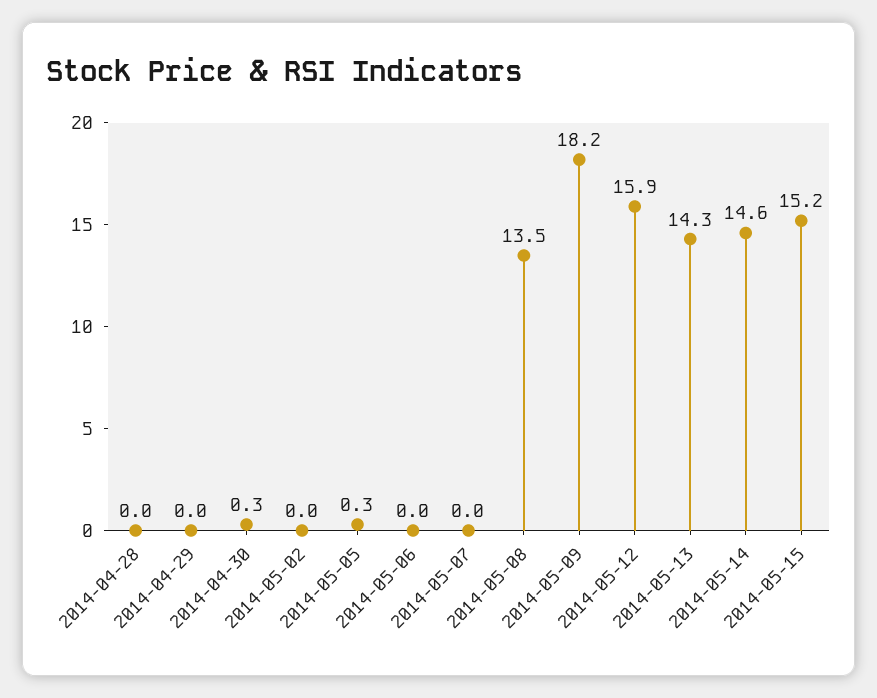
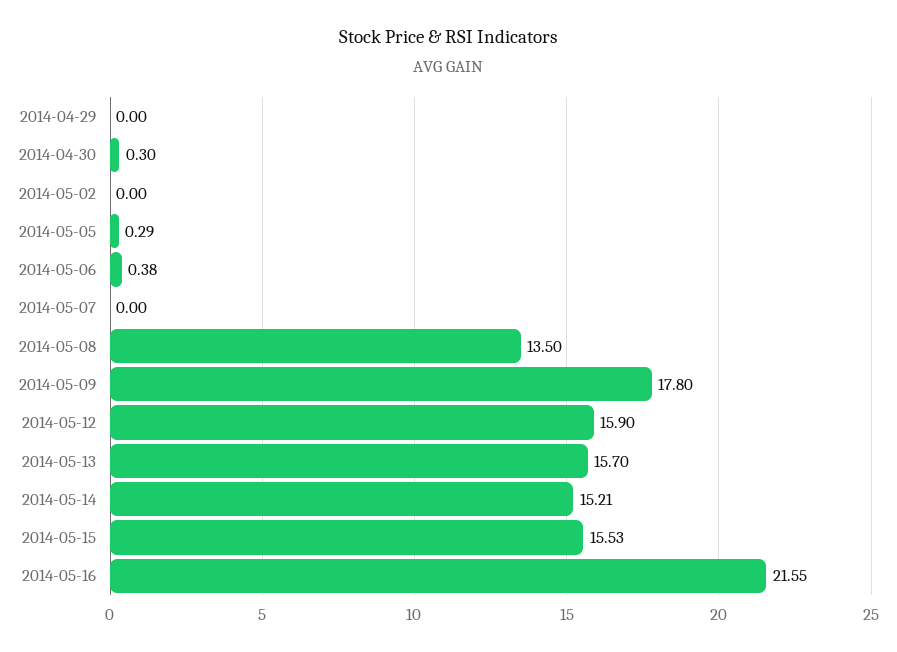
2014-04-28: 0 -> none
2014-05-06: 0 -> 0.38
2014-05-09: 18.2 -> 17.8
2014-05-13: 14.3 -> 15.7
2014-05-14: 14.6 -> 15.21
2014-05-15: 15.2 -> 15.53
2014-05-16: none -> 21.55

